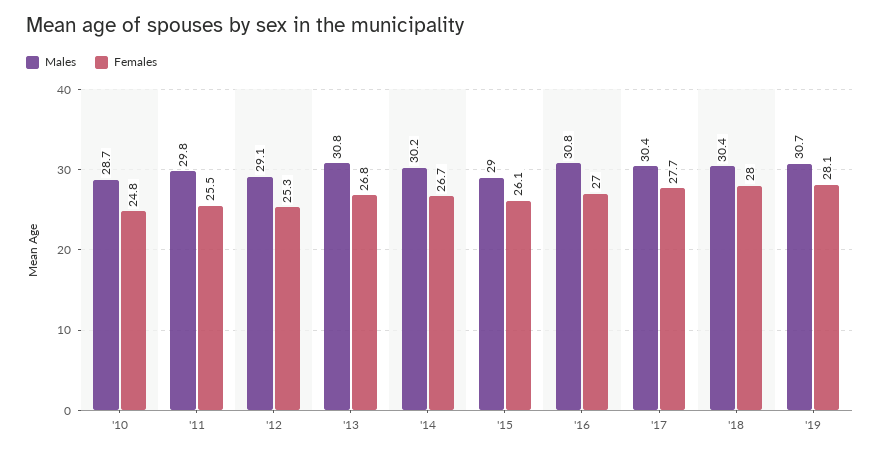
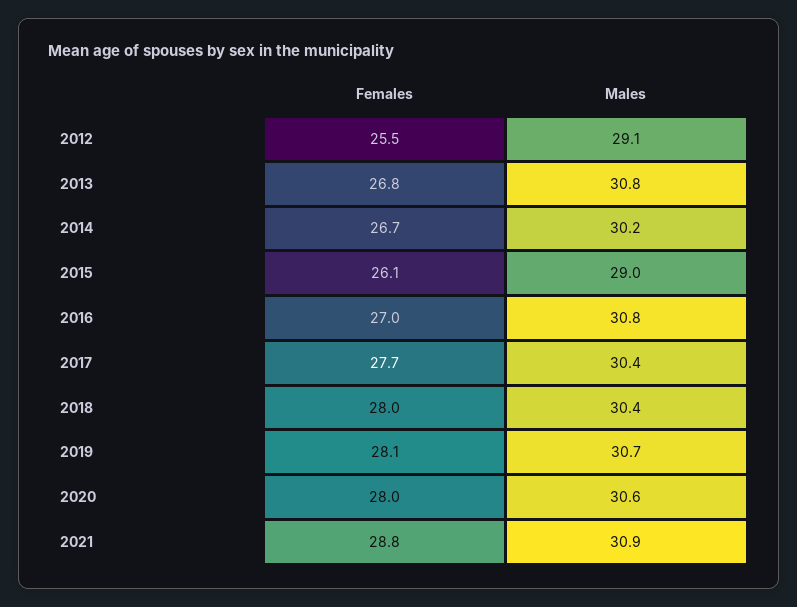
Males, '10: 28.7 -> none
Females, '10: 24.8 -> none
Males, '11: 29.8 -> none
Females, '11: 25.5 -> none
Females, '12: 25.3 -> 25.5
Females, 2020: none -> 28
Males, 2020: none -> 30.6
Females, 2021: none -> 28.8
Males, 2021: none -> 30.9

